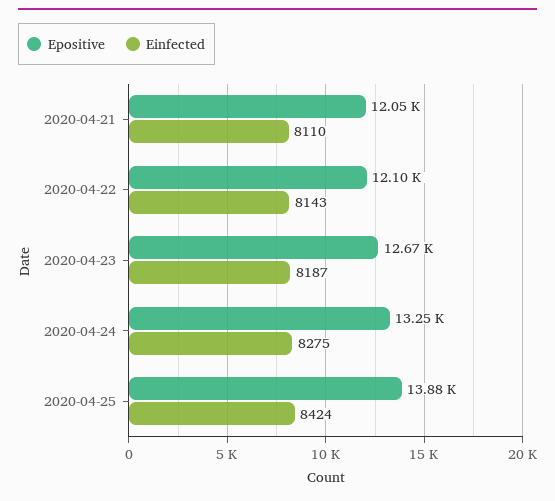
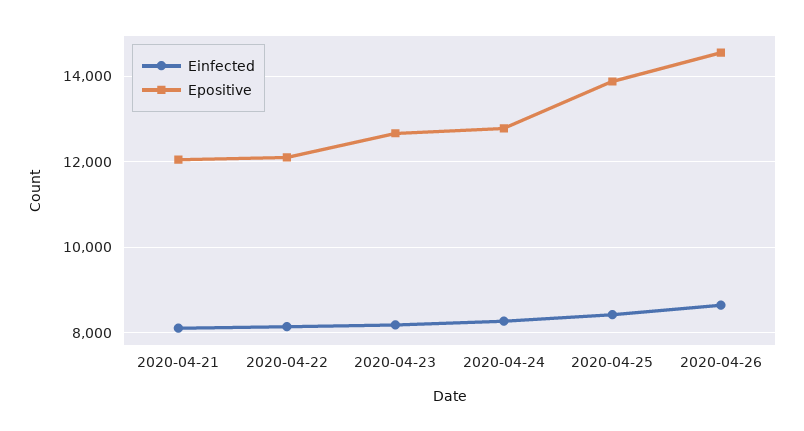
Epositive, 2020-04-24: 13250 -> 12800
Einfected, 2020-04-26: none -> 8600
Epositive, 2020-04-26: none -> 14600

